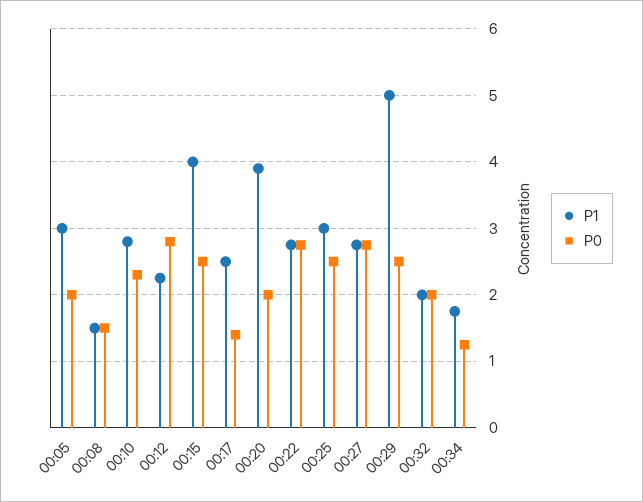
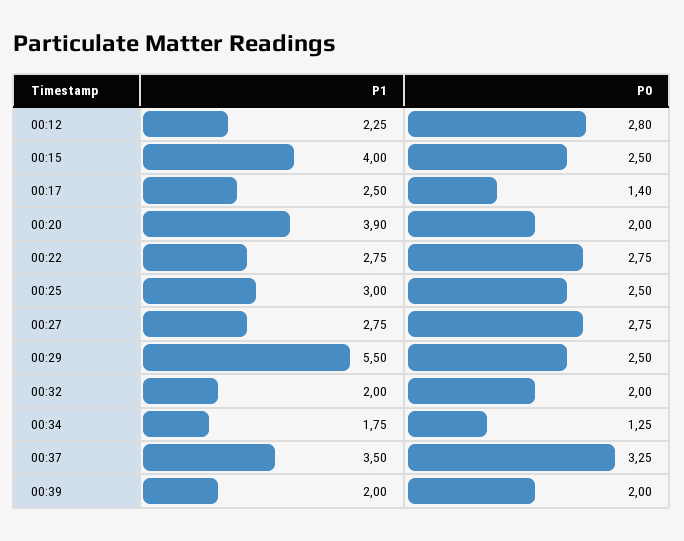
P1, 00:05: 3 -> none
P0, 00:05: 2 -> none
P1, 00:08: 1.5 -> none
P0, 00:08: 1.5 -> none
P1, 00:10: 2.8 -> none
P0, 00:10: 2.3 -> none
P1, 00:29: 5 -> 5.5
P1, 00:37: none -> 3.5
P0, 00:37: none -> 3.25
P1, 00:39: none -> 2
P0, 00:39: none -> 2

